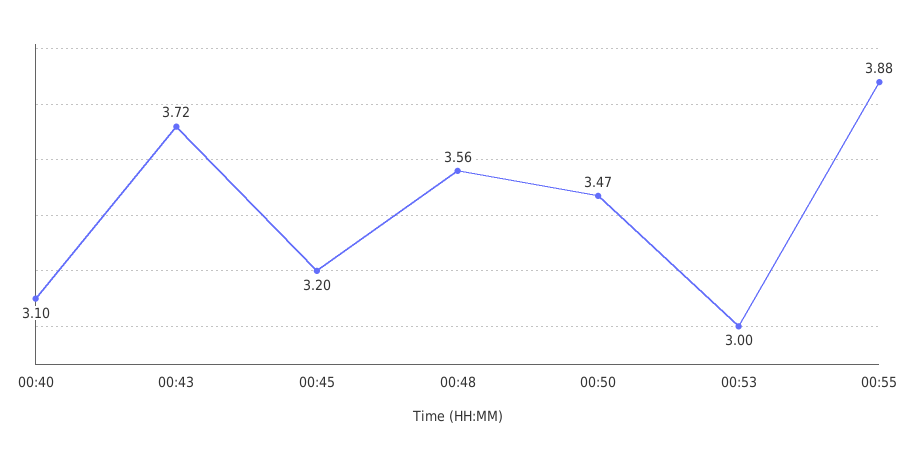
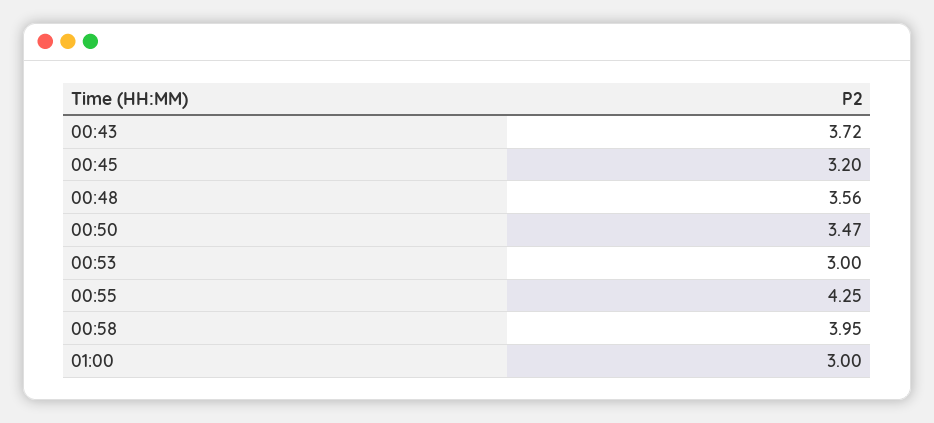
00:40: 3.1 -> none
00:55: 3.88 -> 4.25
00:58: none -> 3.95
01:00: none -> 3

